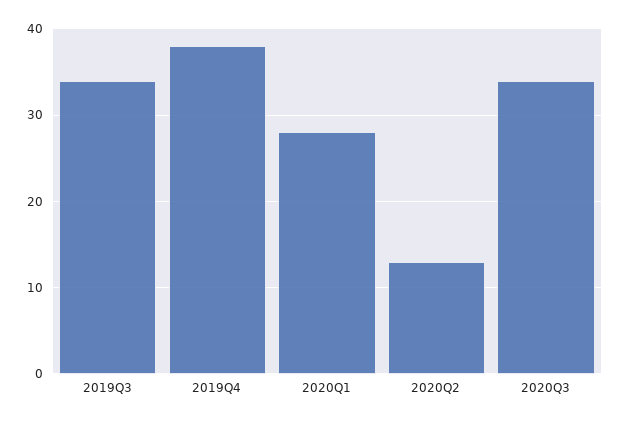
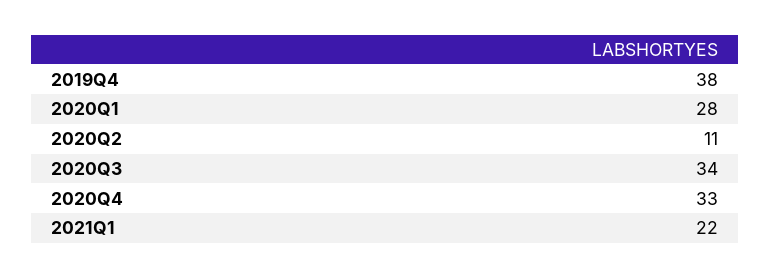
2019Q3: 34 -> none
2020Q2: 13 -> 11
2020Q4: none -> 33
2021Q1: none -> 22

